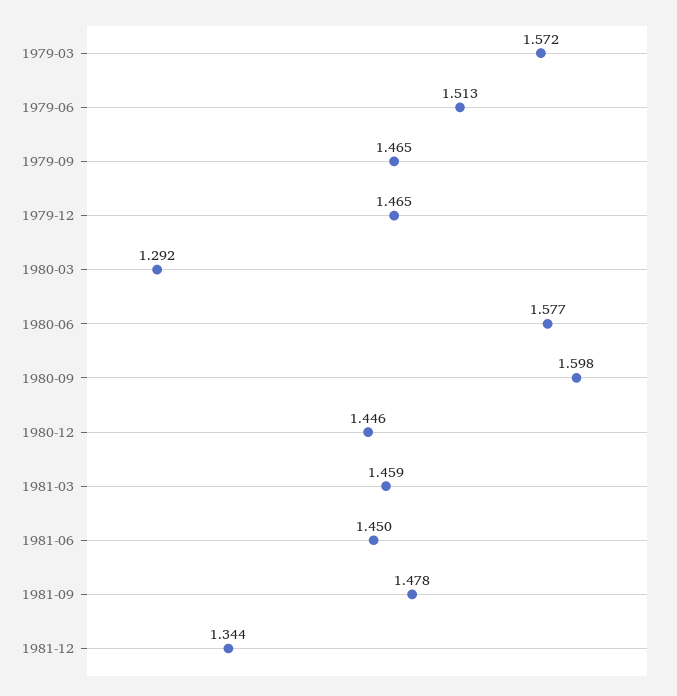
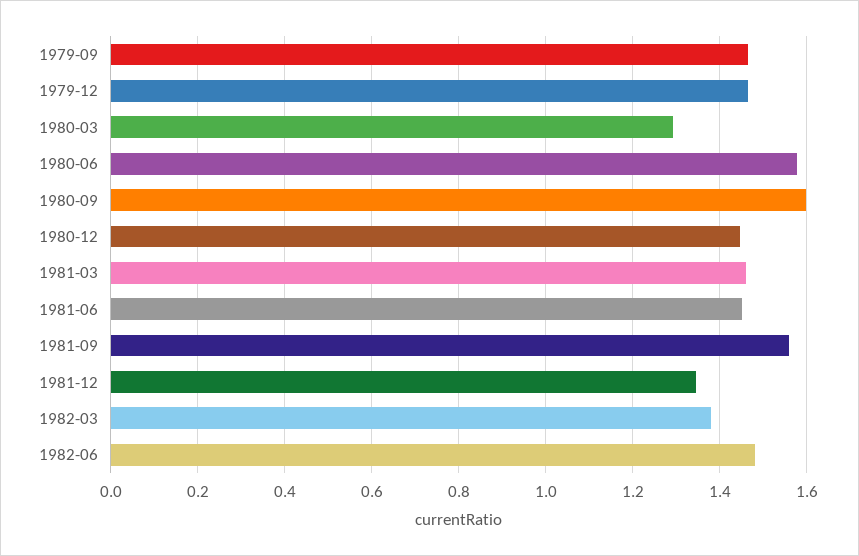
1979-03: 1.572 -> none
1979-06: 1.513 -> none
1981-09: 1.478 -> 1.56
1982-03: none -> 1.38
1982-06: none -> 1.48

